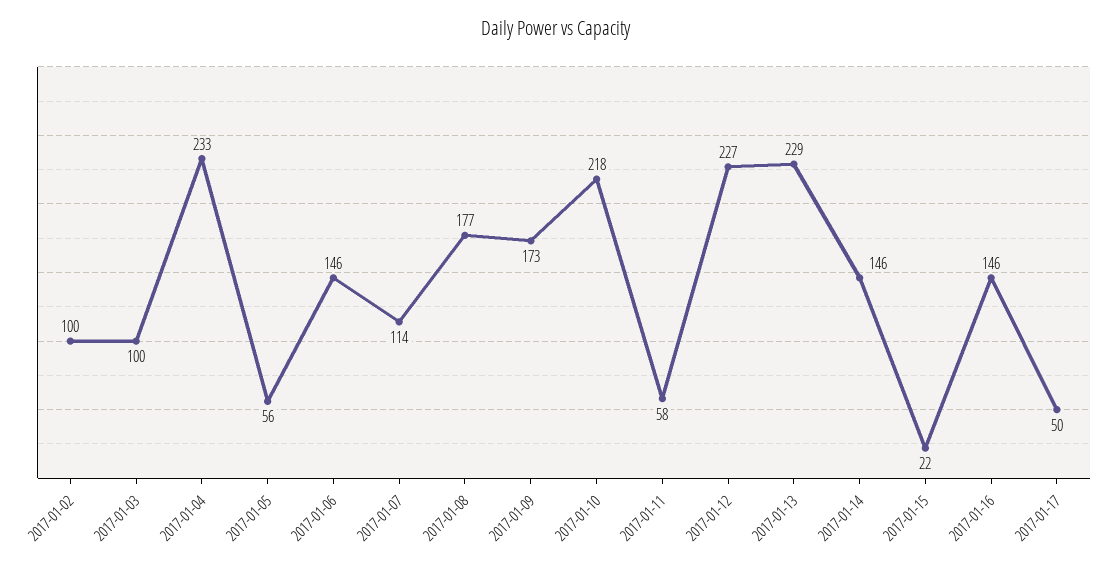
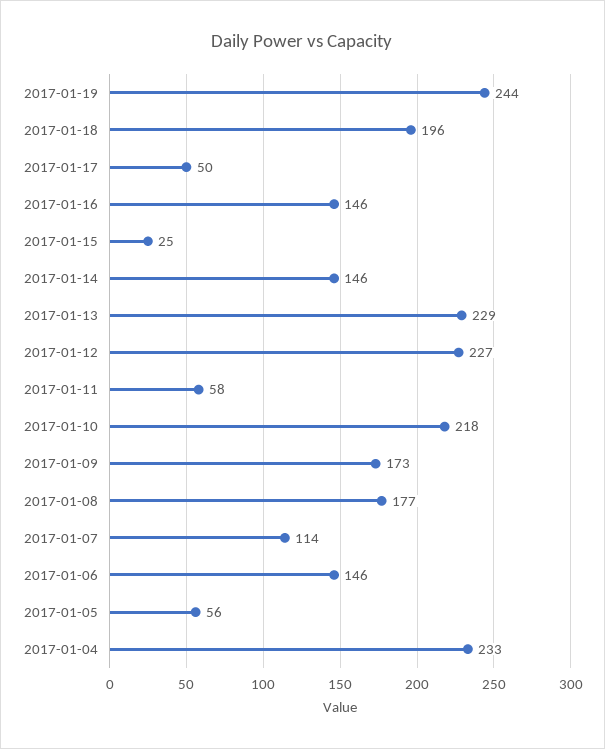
2017-01-02: 100 -> none
2017-01-03: 100 -> none
2017-01-15: 22 -> 25
2017-01-19: none -> 244
2017-01-18: none -> 196

